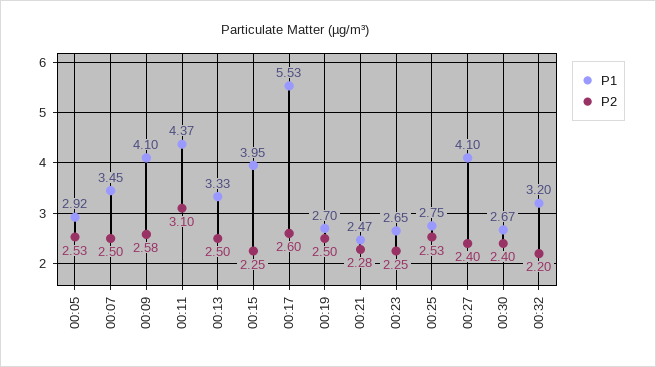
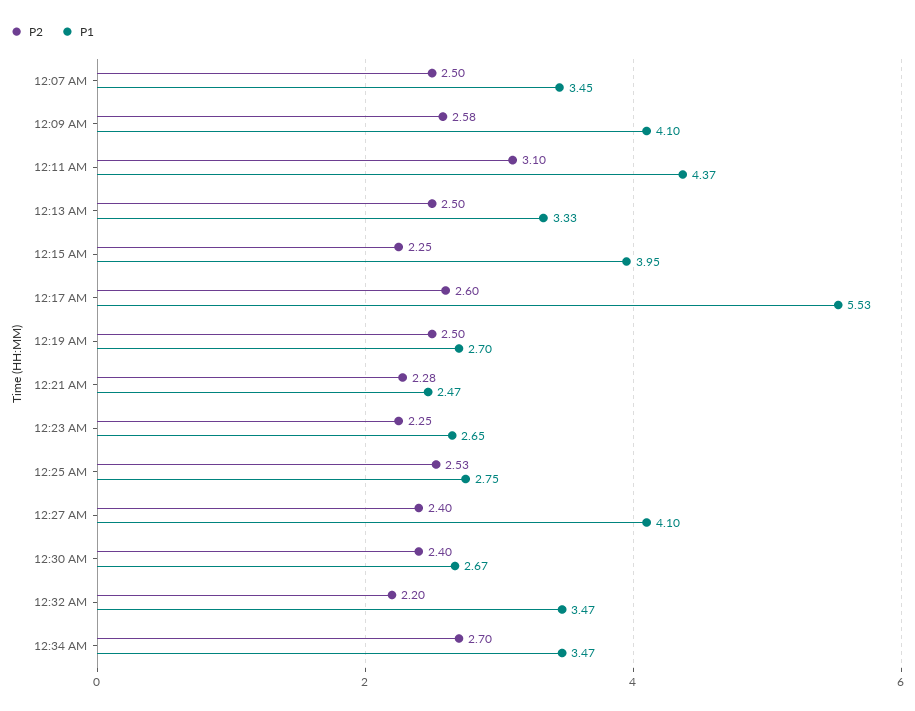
P1, 00:05: 2.92 -> none
P2, 00:05: 2.53 -> none
P1, 00:32: 3.2 -> 3.47
P2, 12:34 AM: none -> 2.7
P1, 12:34 AM: none -> 3.47

